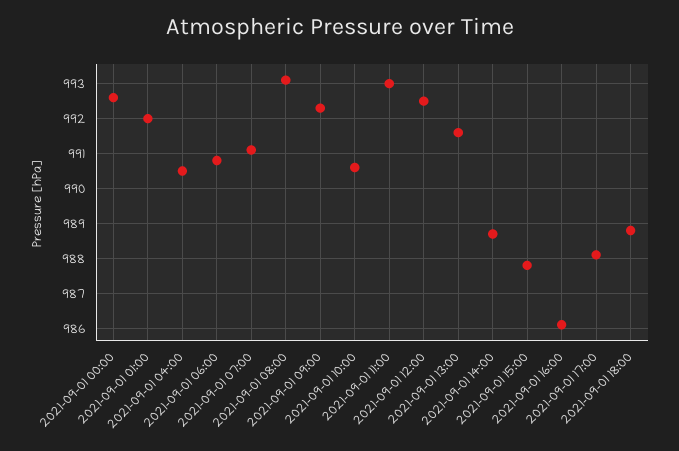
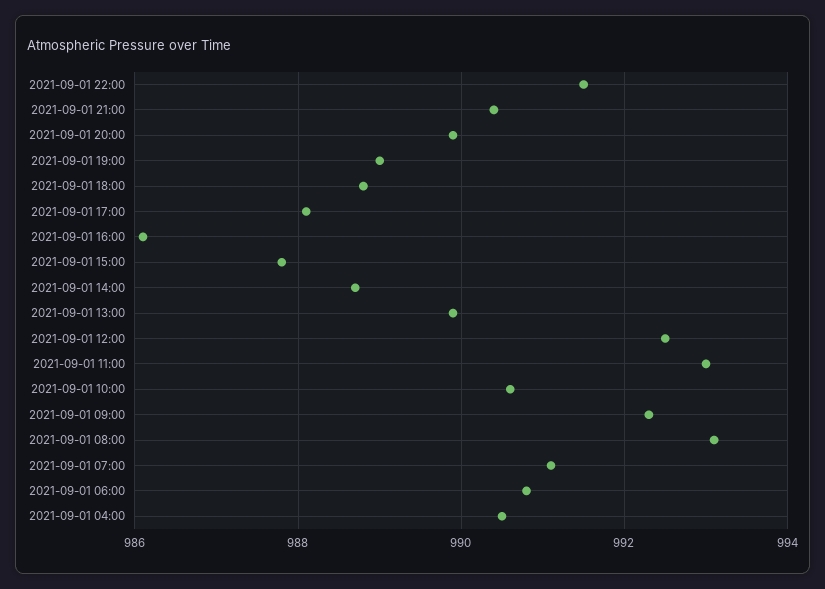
2021-09-01 00:00: 992.5 -> none
2021-09-01 01:00: 992 -> none
2021-09-01 13:00: 991.5 -> 990
2021-09-01 22:00: none -> 991.5
2021-09-01 21:00: none -> 990.5
2021-09-01 20:00: none -> 990
2021-09-01 19:00: none -> 989

